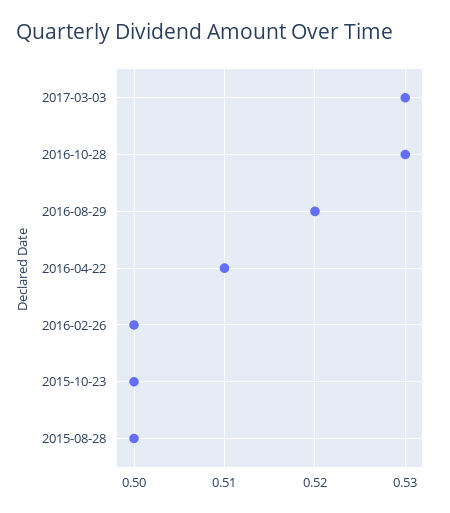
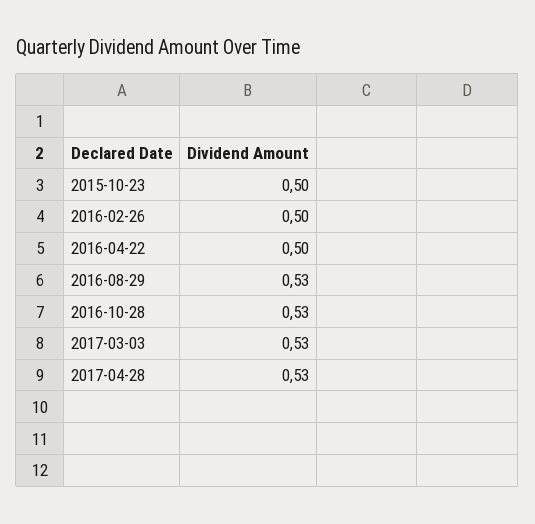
2016-08-29: 0.52 -> 0.53
2016-04-22: 0.51 -> 0.5
2015-08-28: 0.5 -> none
2017-04-28: none -> 0.53

